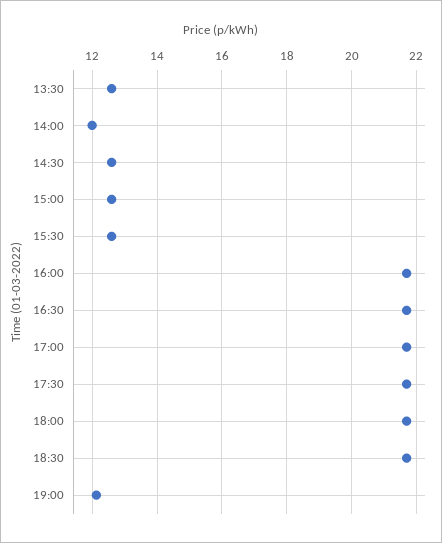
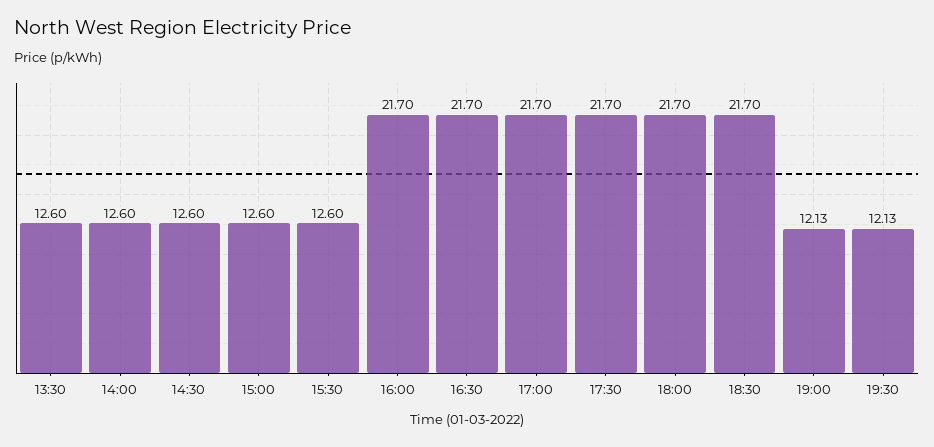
14:00: 12 -> 12.6
19:30: none -> 12.13

